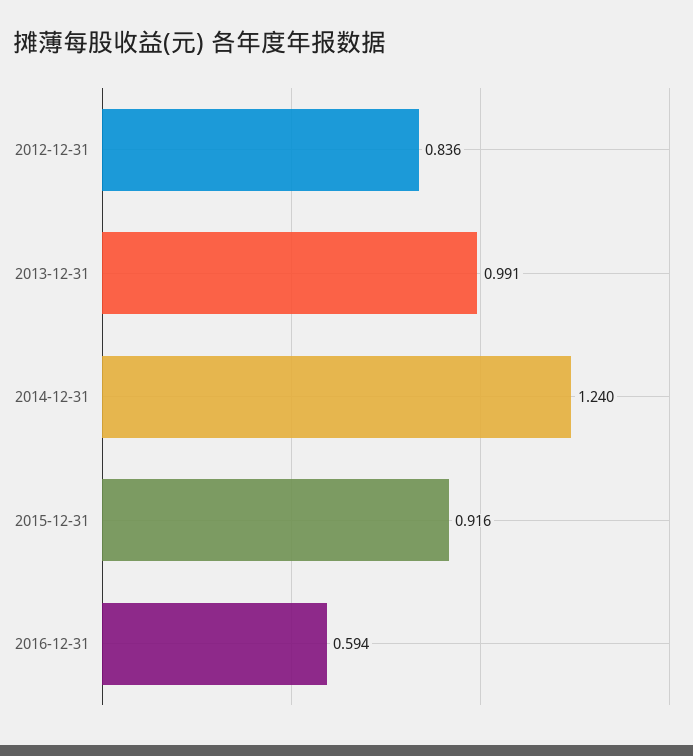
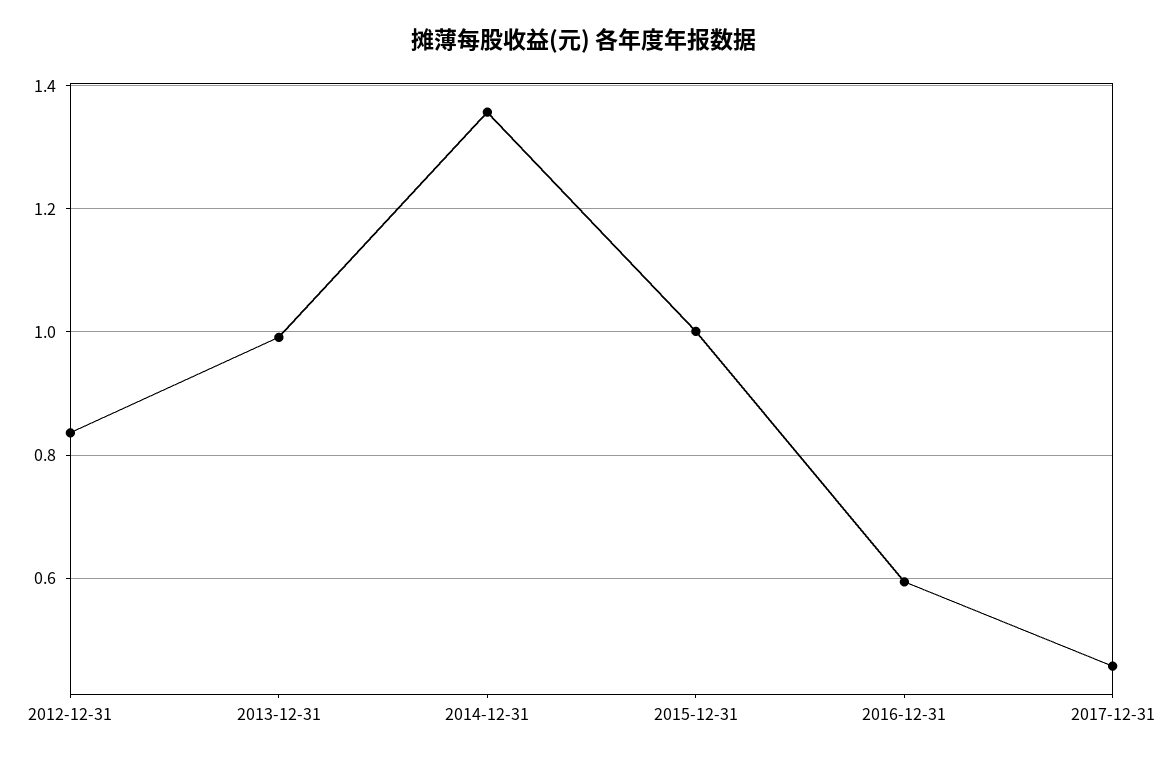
2014-12-31: 1.24 -> 1.36
2015-12-31: 0.916 -> 1
2017-12-31: none -> 0.46

